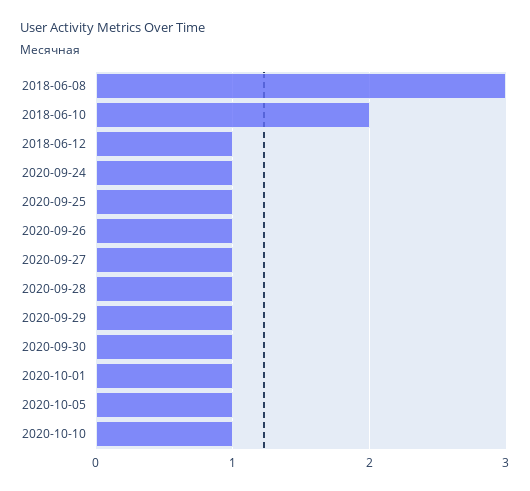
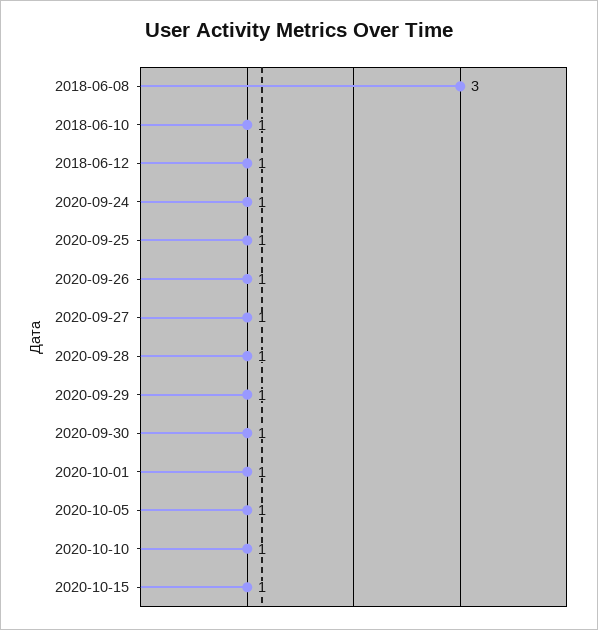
2018-06-10: 2 -> 1
2020-10-15: none -> 1

